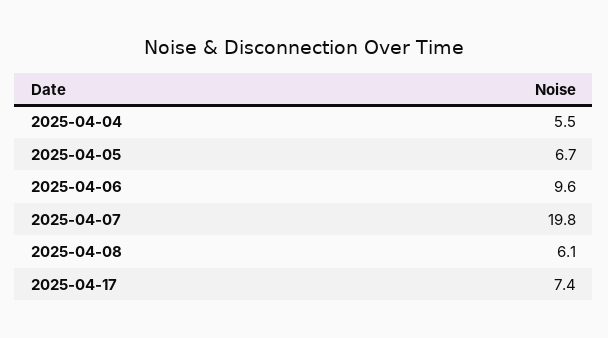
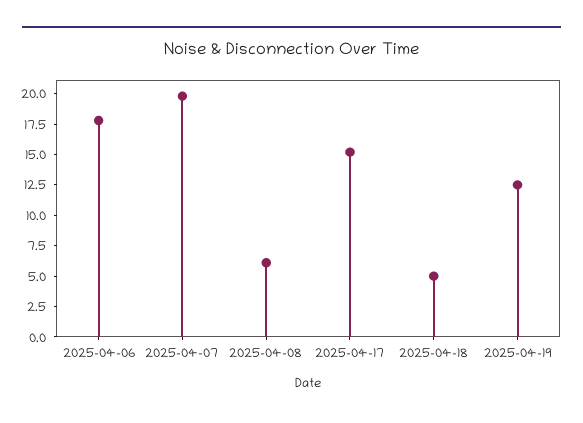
2025-04-04: 5.5 -> none
2025-04-05: 6.7 -> none
2025-04-06: 9.6 -> 17.5
2025-04-17: 7.4 -> 15
2025-04-18: none -> 5
2025-04-19: none -> 12.5

